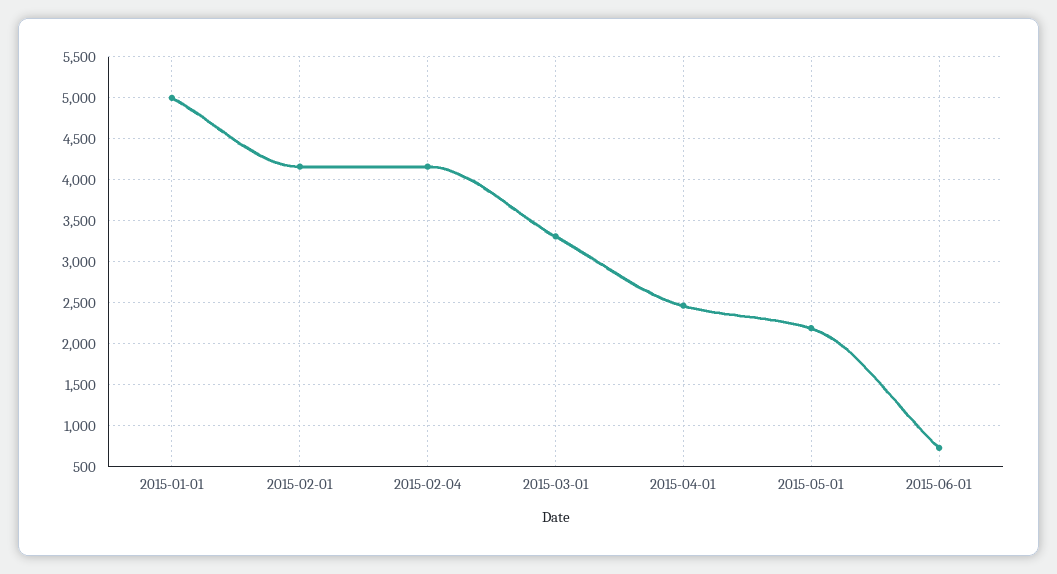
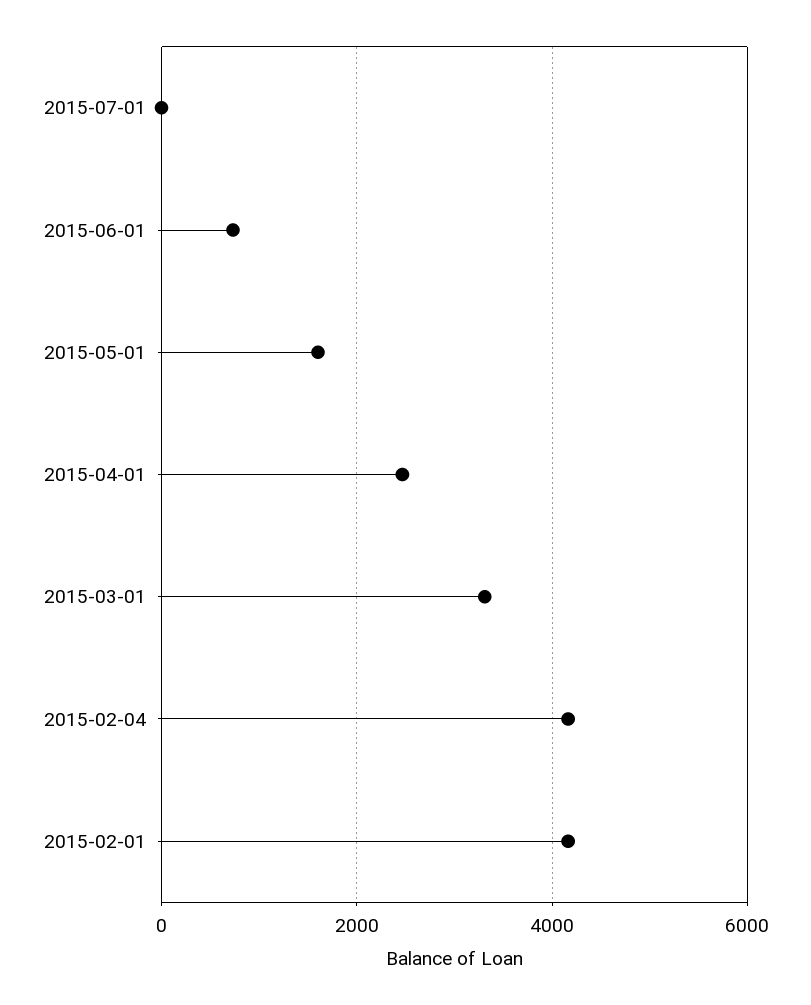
2015-01-01: 5000 -> none
2015-05-01: 2200 -> 1600
2015-07-01: none -> 0

